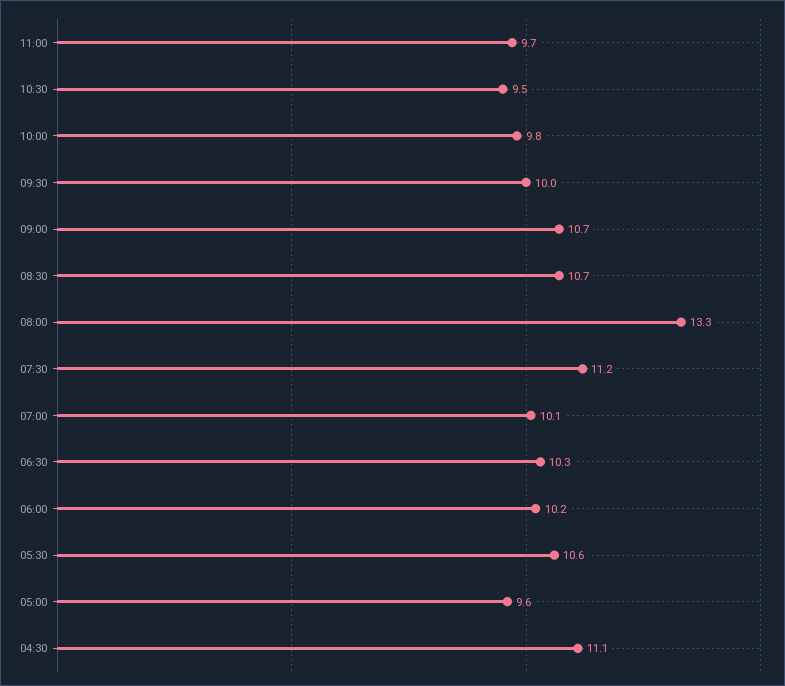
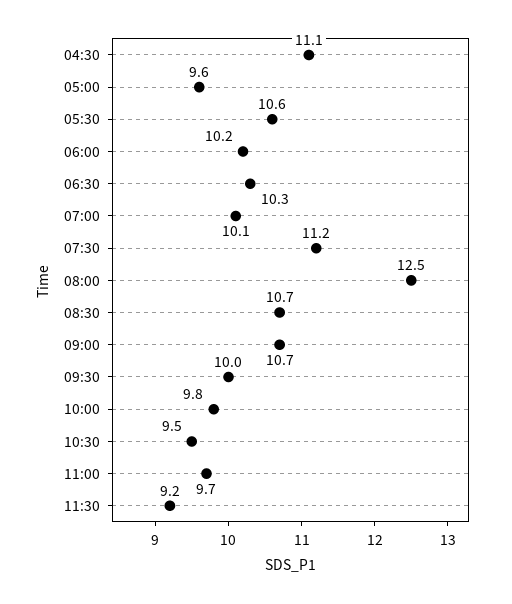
08:00: 13.3 -> 12.5
11:30: none -> 9.2

